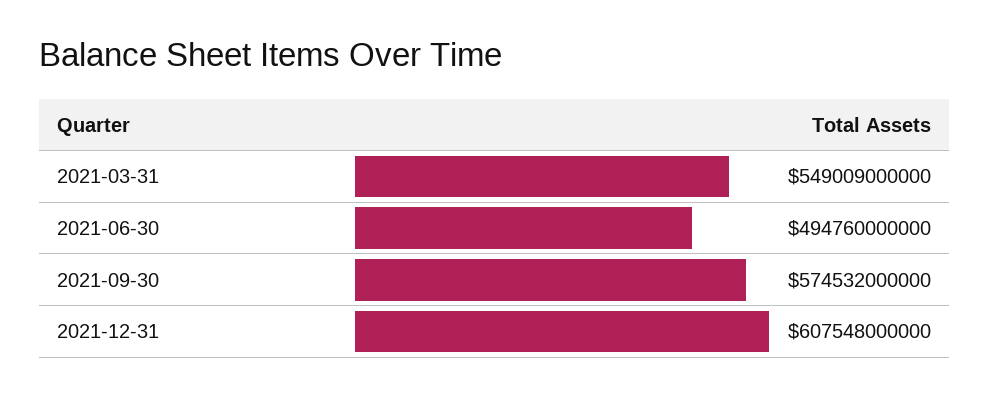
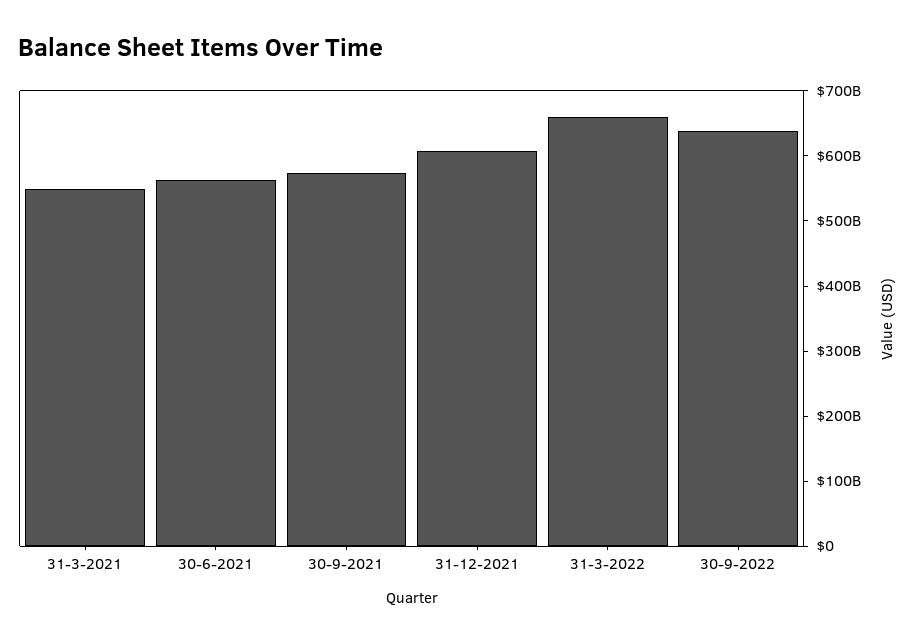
2021-06-30: 494760000000 -> 560000000000
31-3-2022: none -> 660000000000
30-9-2022: none -> 640000000000

